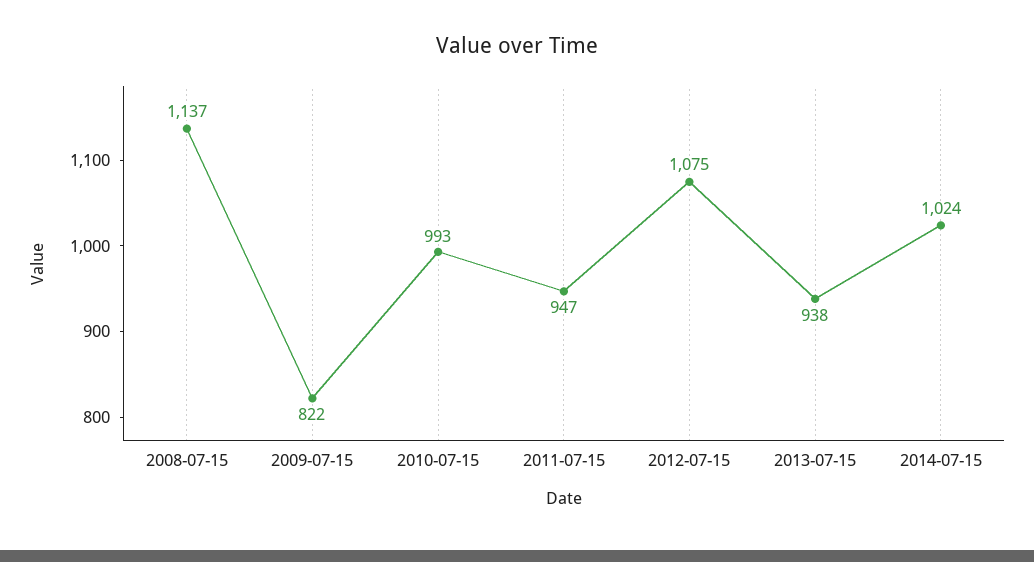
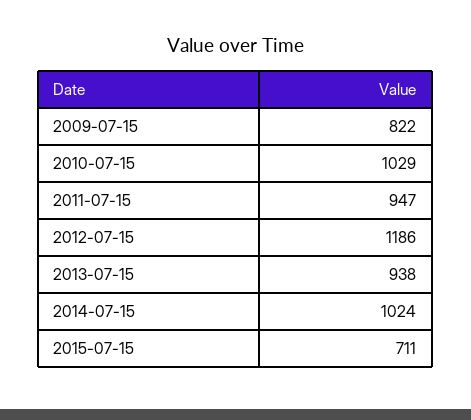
2008-07-15: 1137 -> none
2010-07-15: 993 -> 1029
2012-07-15: 1075 -> 1186
2015-07-15: none -> 711

